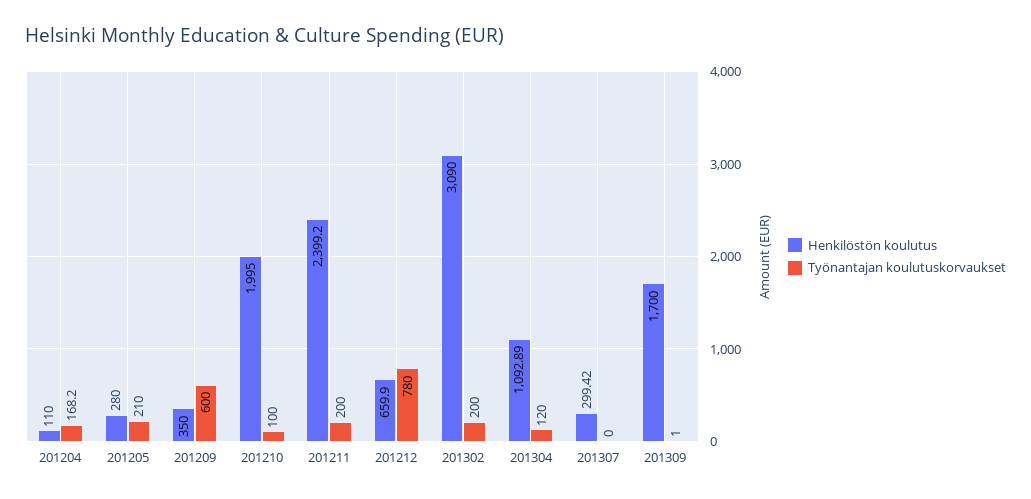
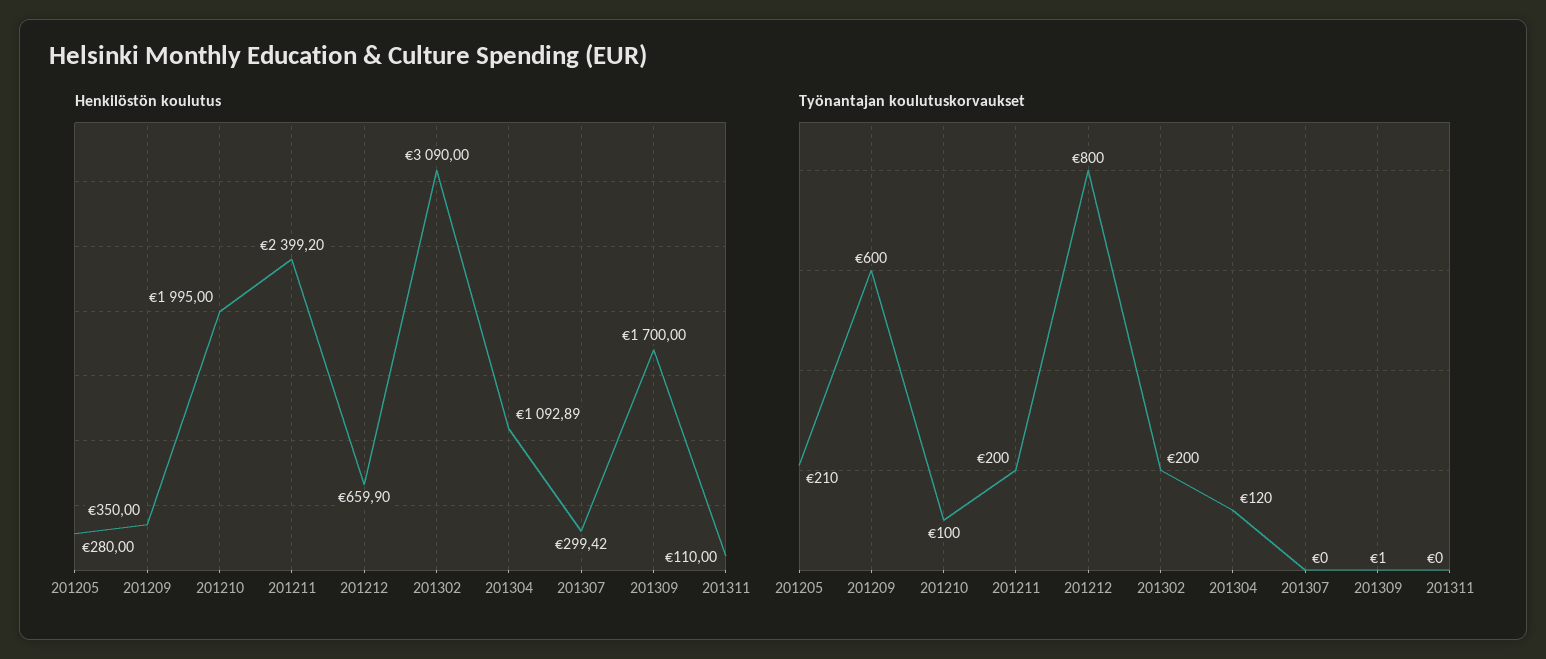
Henkilöstön koulutus, 201204: 110 -> none
Työnantajan koulutuskorvaukset, 201204: 168.2 -> none
Työnantajan koulutuskorvaukset, 201212: 780 -> 800
Henkilöstön koulutus, 201311: none -> 110
Työnantajan koulutuskorvaukset, 201311: none -> 0

